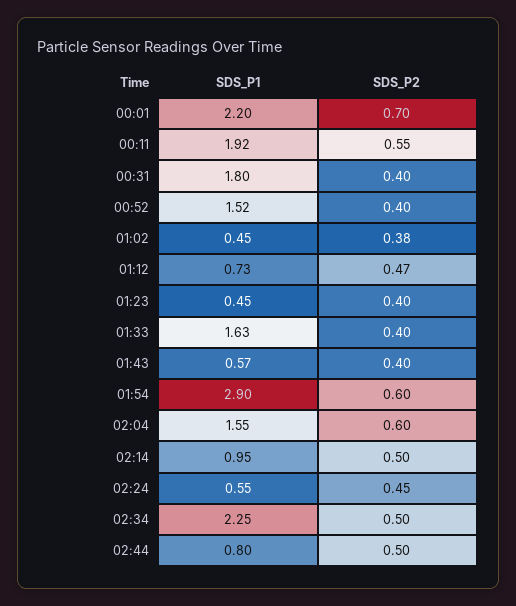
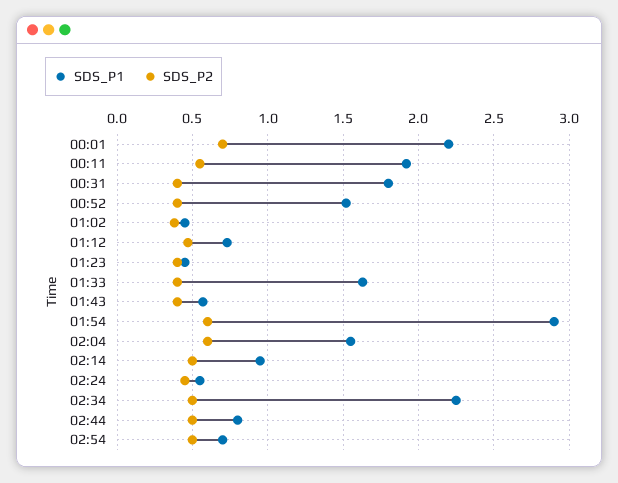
SDS_P1, 02:54: none -> 0.7
SDS_P2, 02:54: none -> 0.5

